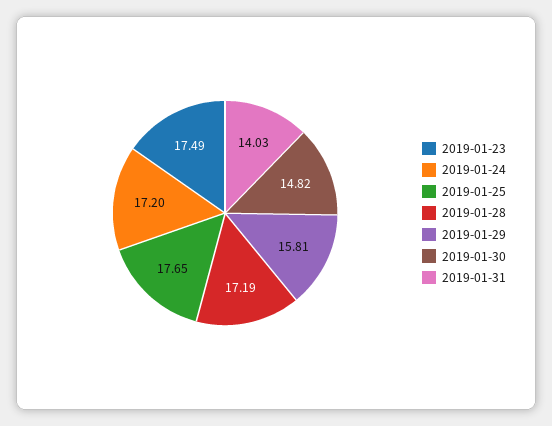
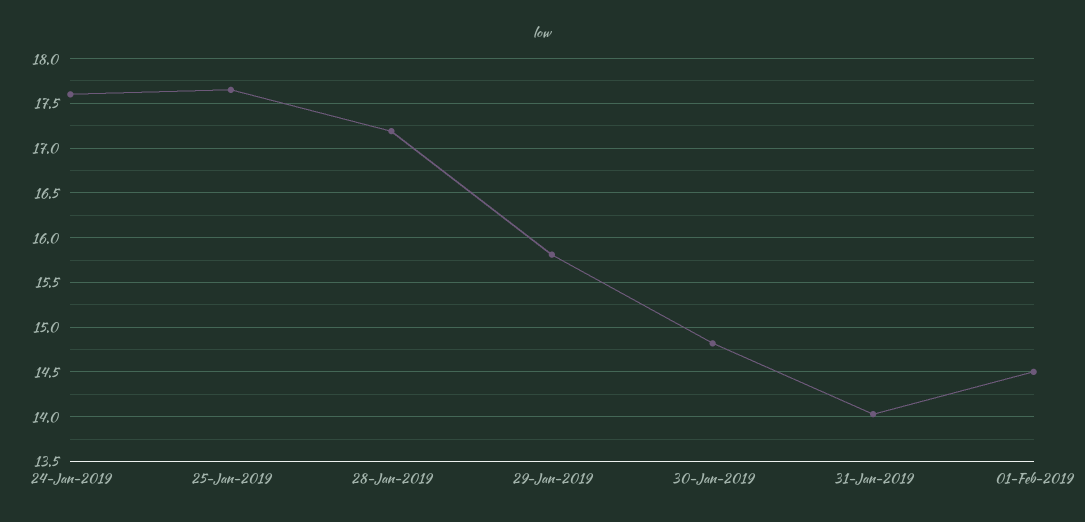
2019-01-23: 17.49 -> none
2019-01-24: 17.2 -> 17.6
01-Feb-2019: none -> 14.5

